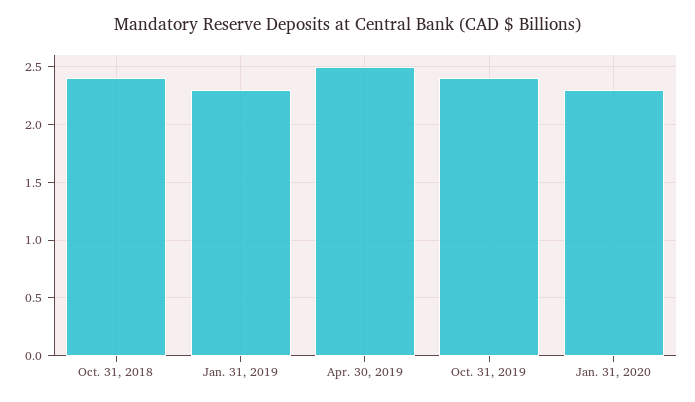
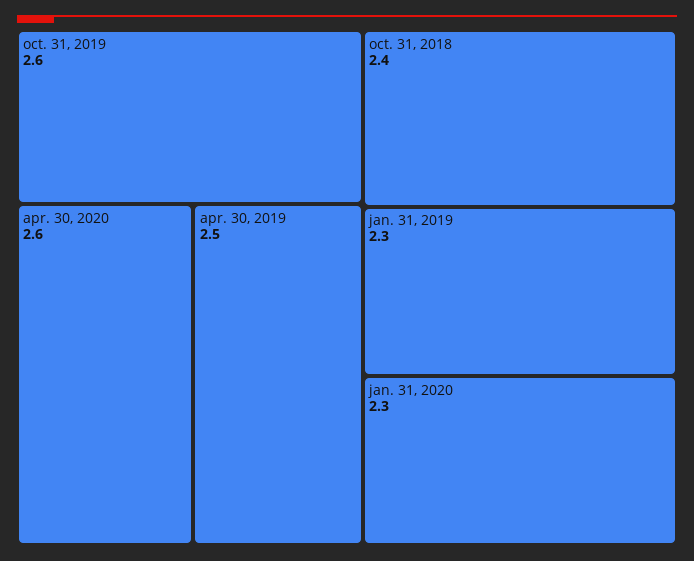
Oct. 31, 2019: 2.4 -> 2.6
apr. 30, 2020: none -> 2.6

